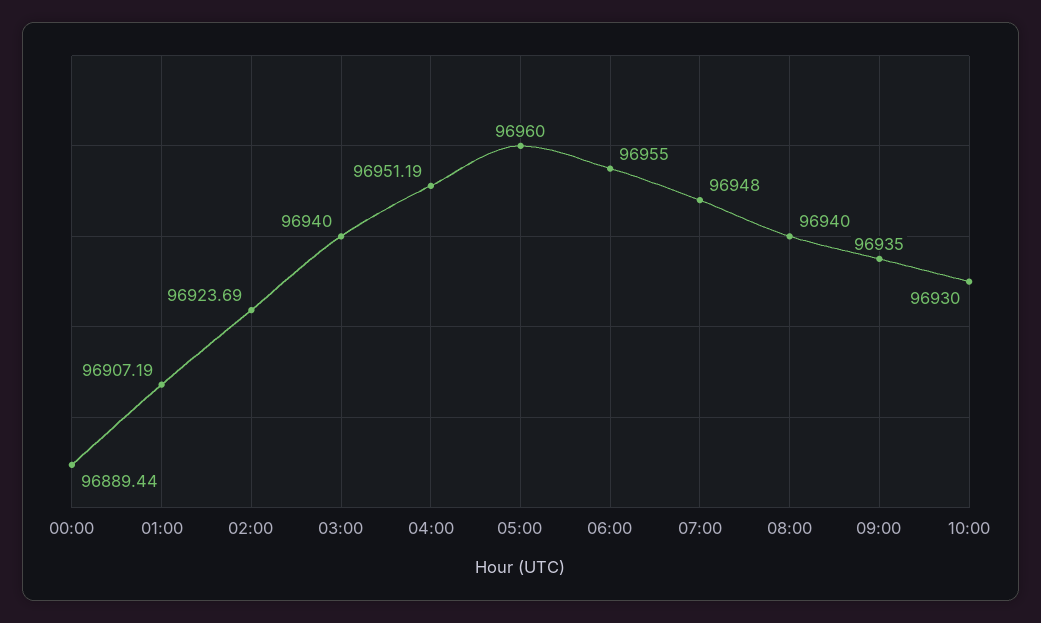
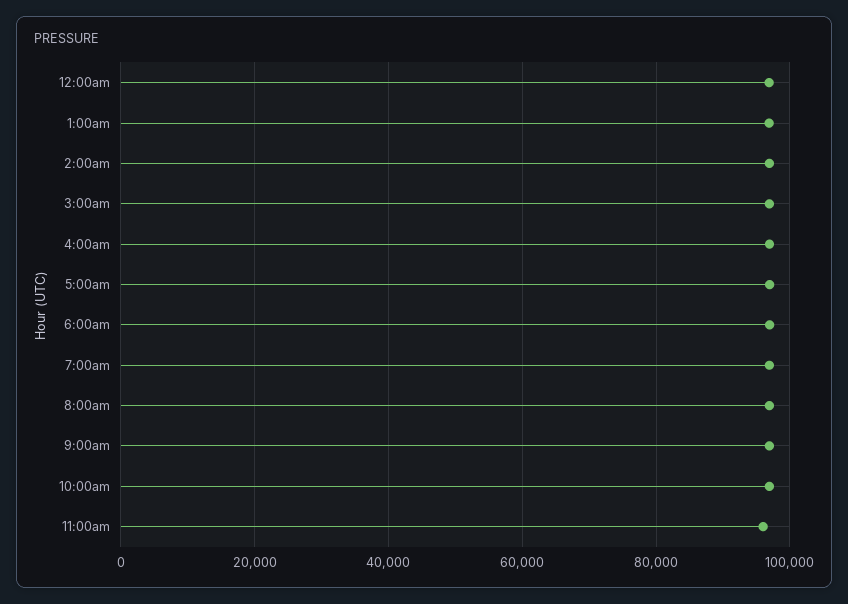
11:00am: none -> 96000

